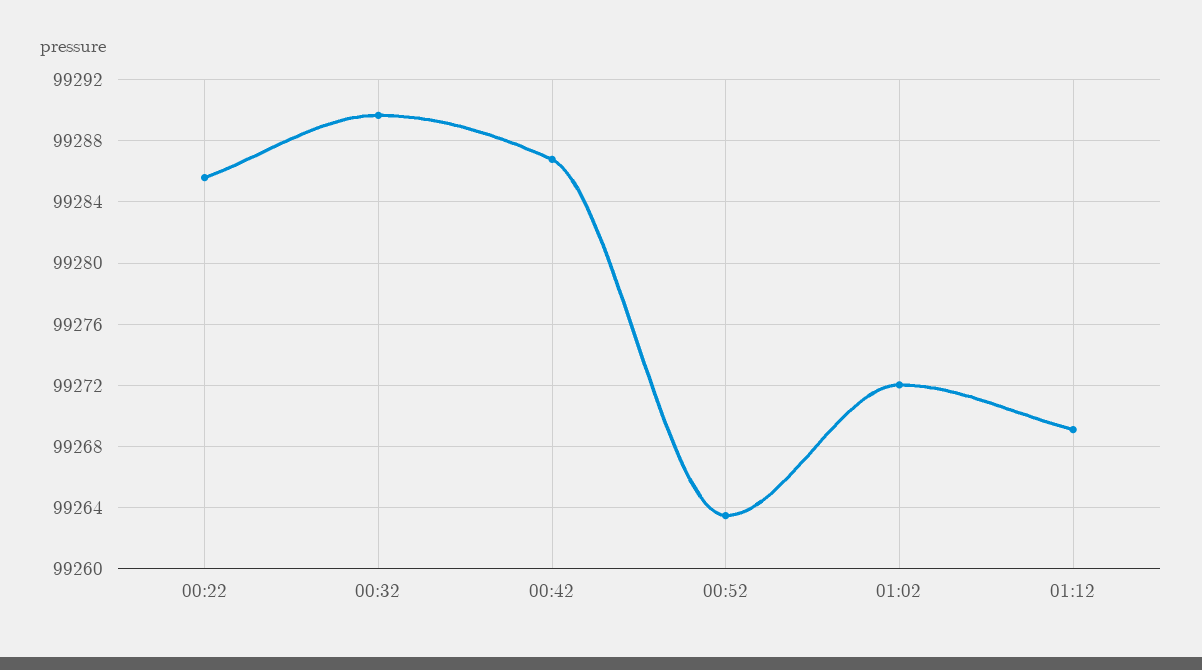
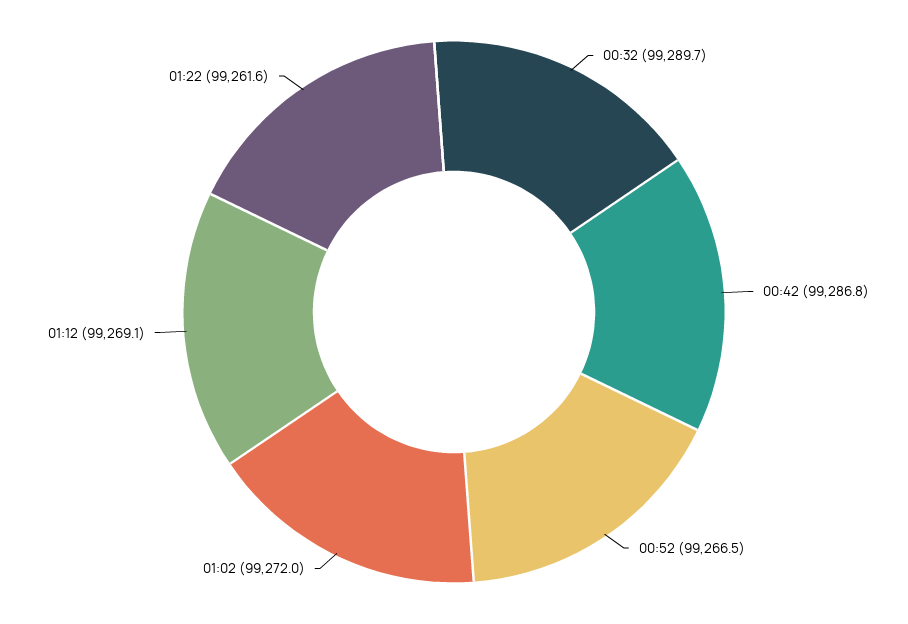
00:22: 99285.5 -> none
00:52: 99263.5 -> 99266.5
01:22: none -> 99261.6

